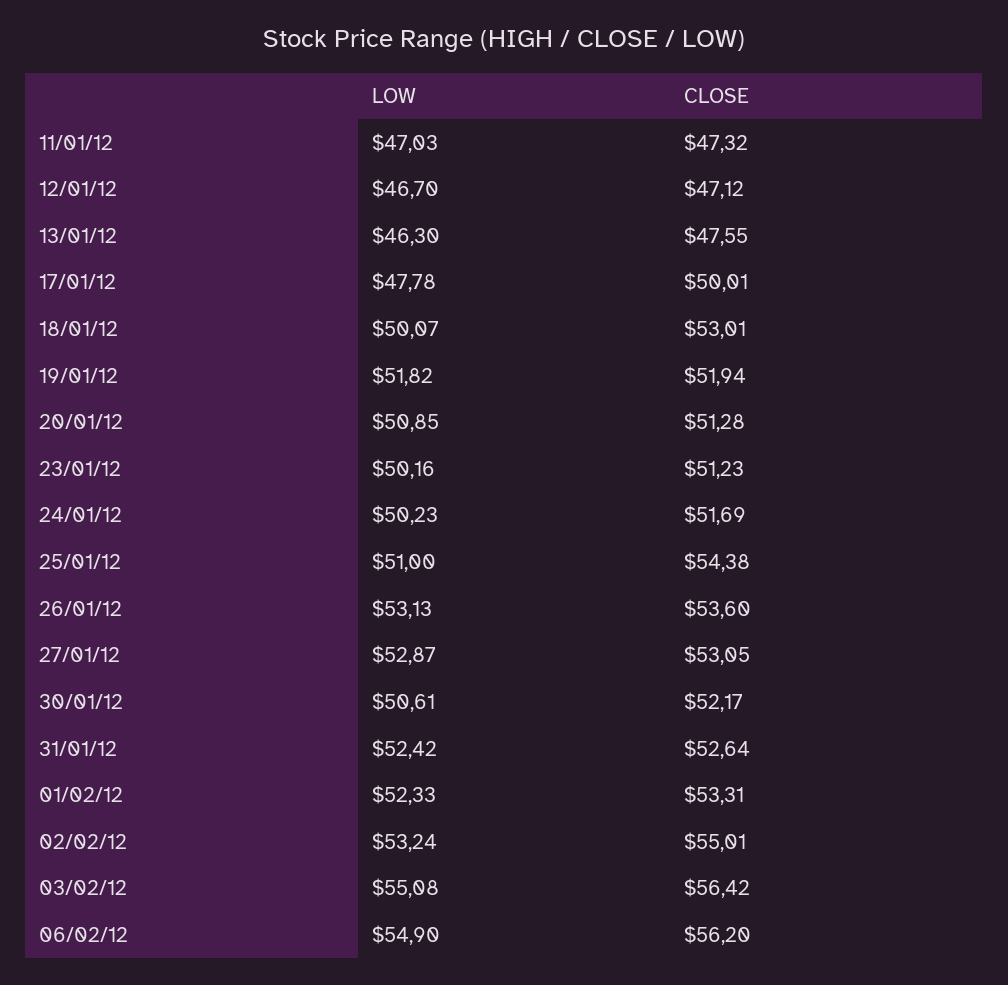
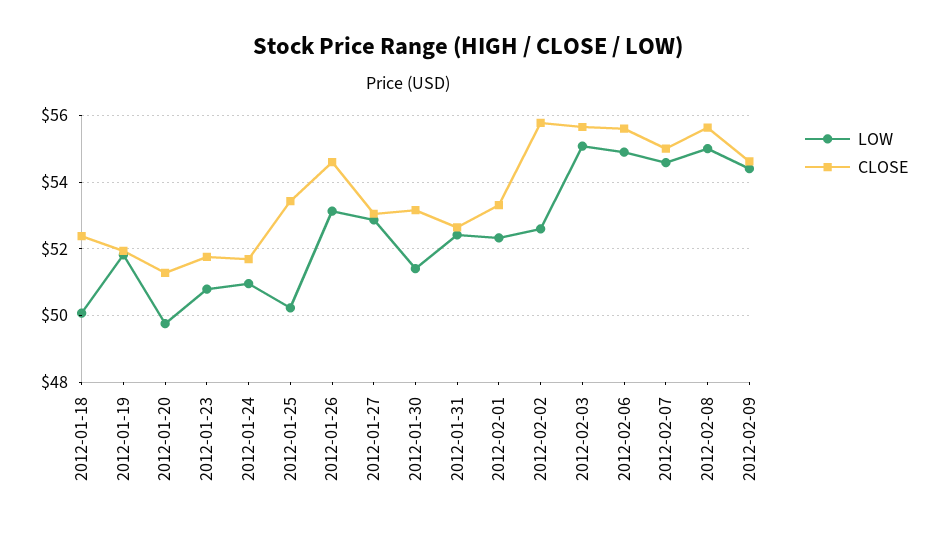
LOW, 11/01/12: 47.03 -> none
CLOSE, 11/01/12: 47.32 -> none
LOW, 12/01/12: 46.7 -> none
CLOSE, 12/01/12: 47.12 -> none
LOW, 13/01/12: 46.3 -> none
CLOSE, 13/01/12: 47.55 -> none
LOW, 17/01/12: 47.78 -> none
CLOSE, 17/01/12: 50.01 -> none
CLOSE, 18/01/12: 53.01 -> 52.4
LOW, 20/01/12: 50.85 -> 49.8
LOW, 23/01/12: 50.16 -> 50.8
CLOSE, 23/01/12: 51.23 -> 51.8
LOW, 24/01/12: 50.23 -> 51
LOW, 25/01/12: 51 -> 50.2
CLOSE, 25/01/12: 54.38 -> 53.4
CLOSE, 26/01/12: 53.6 -> 54.6
LOW, 30/01/12: 50.61 -> 51.4
CLOSE, 30/01/12: 52.17 -> 53.2
LOW, 02/02/12: 53.24 -> 52.6
CLOSE, 02/02/12: 55.01 -> 55.8
CLOSE, 03/02/12: 56.42 -> 55.6
CLOSE, 06/02/12: 56.2 -> 55.6
LOW, 2012-02-07: none -> 54.6
CLOSE, 2012-02-07: none -> 55
LOW, 2012-02-08: none -> 55
CLOSE, 2012-02-08: none -> 55.6
LOW, 2012-02-09: none -> 54.4
CLOSE, 2012-02-09: none -> 54.6

